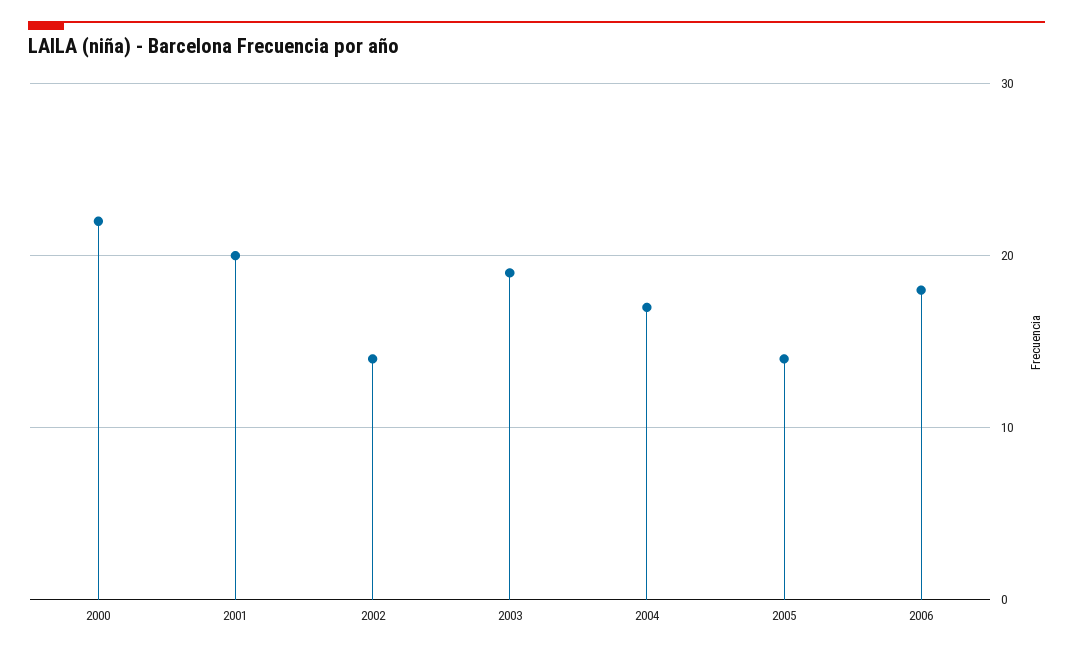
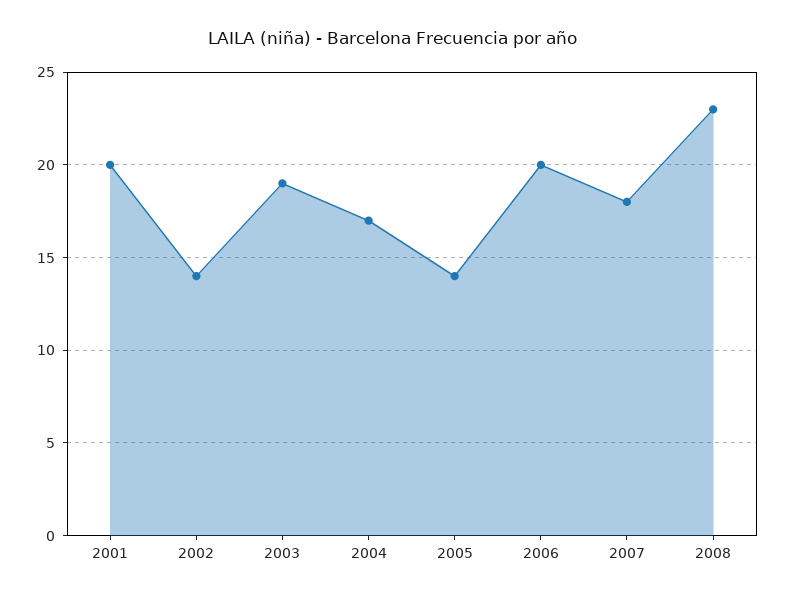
2000: 22 -> none
2006: 18 -> 20
2007: none -> 18
2008: none -> 23

